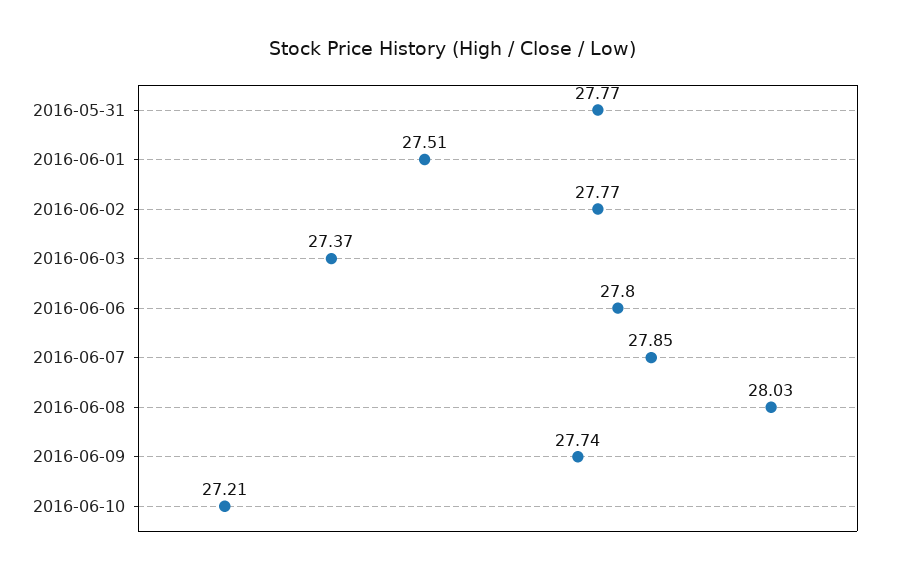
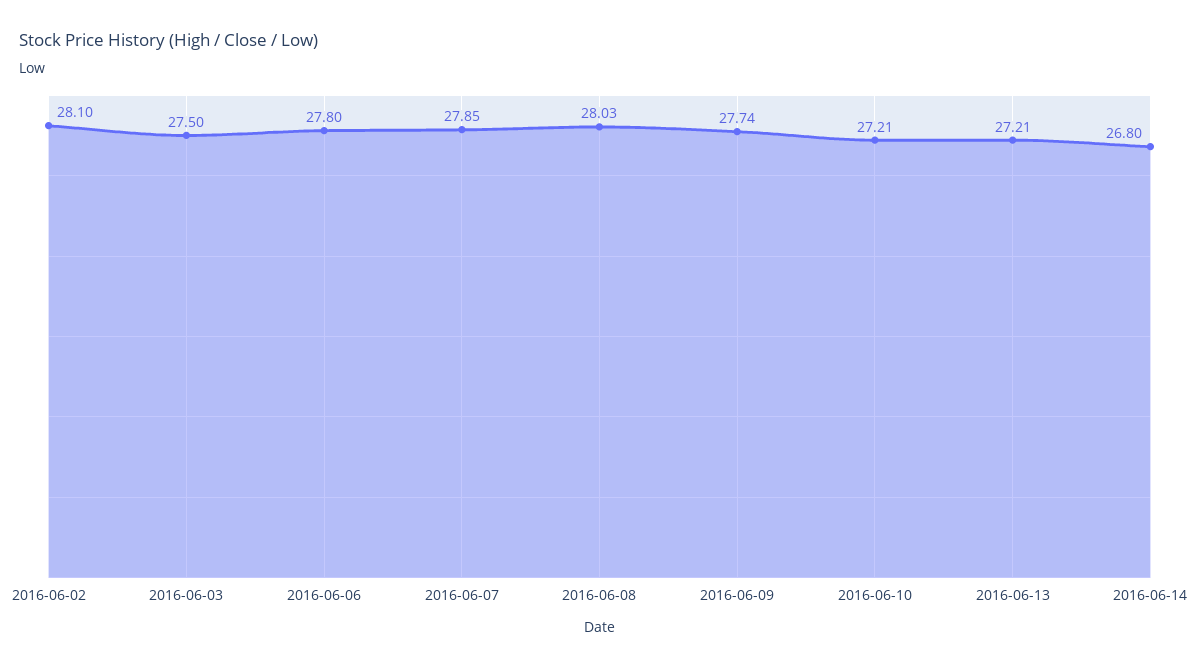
2016-05-31: 27.77 -> none
2016-06-01: 27.51 -> none
2016-06-02: 27.77 -> 28.1
2016-06-03: 27.37 -> 27.5
2016-06-13: none -> 27.21
2016-06-14: none -> 26.8

